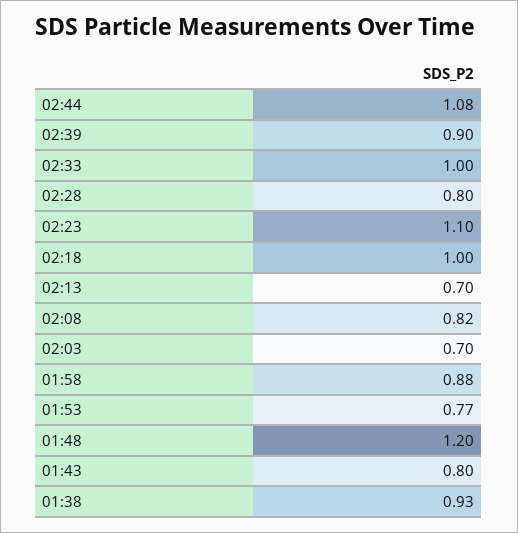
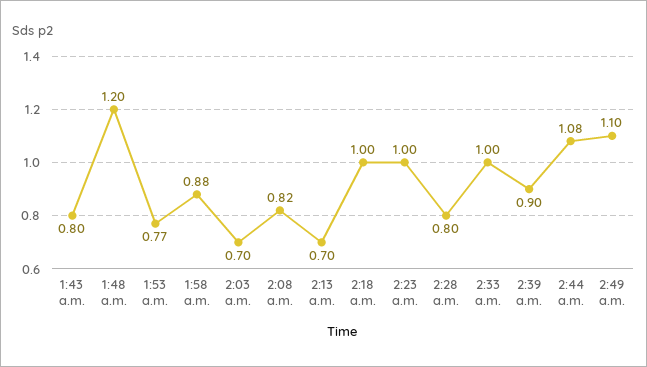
02:23: 1.1 -> 1
01:38: 0.93 -> none
2:49 a.m.: none -> 1.1

